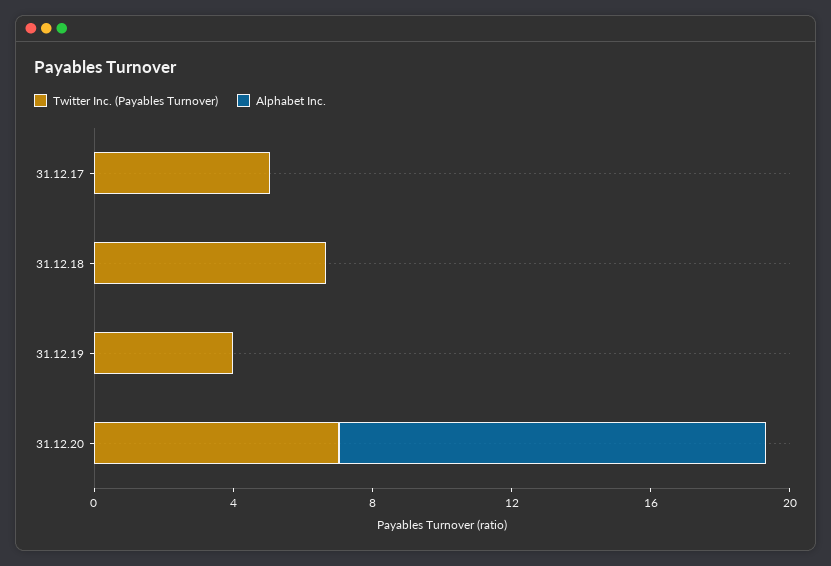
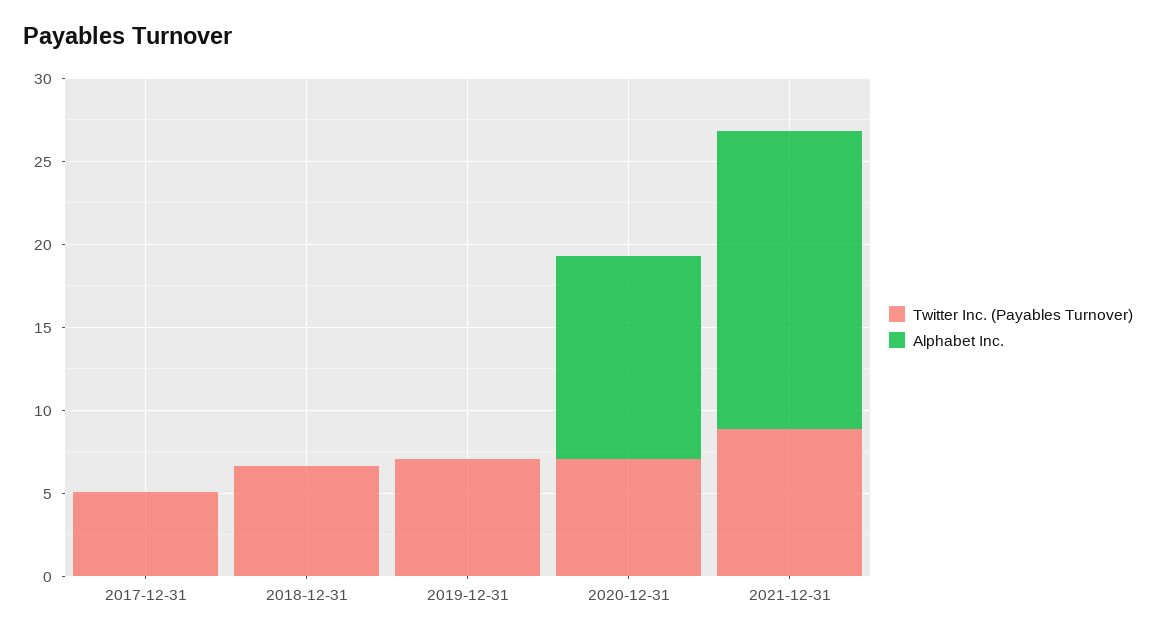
Twitter Inc. (Payables Turnover), 31.12.19: 4 -> 7
Twitter Inc. (Payables Turnover), 2021-12-31: none -> 9
Alphabet Inc., 2021-12-31: none -> 18

